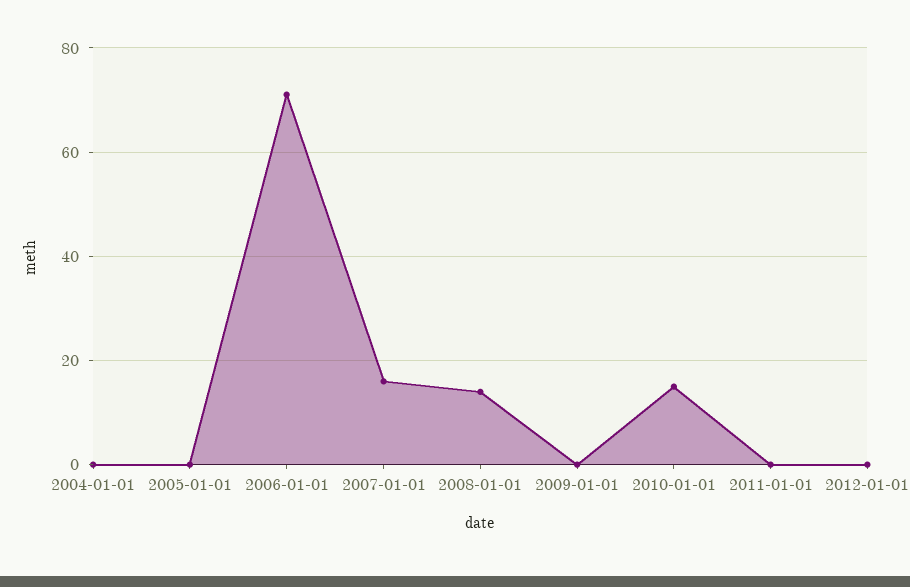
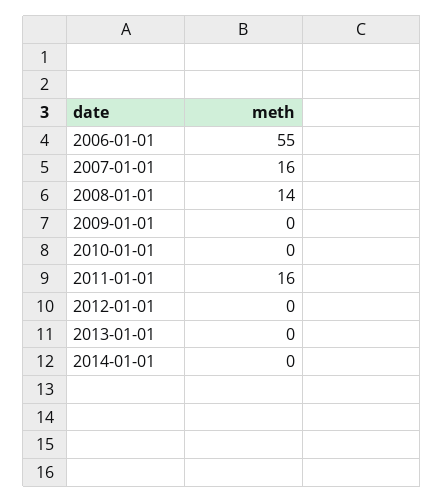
2004-01-01: 0 -> none
2005-01-01: 0 -> none
2006-01-01: 70 -> 55
2010-01-01: 15 -> 0
2011-01-01: 0 -> 16
2013-01-01: none -> 0
2014-01-01: none -> 0

